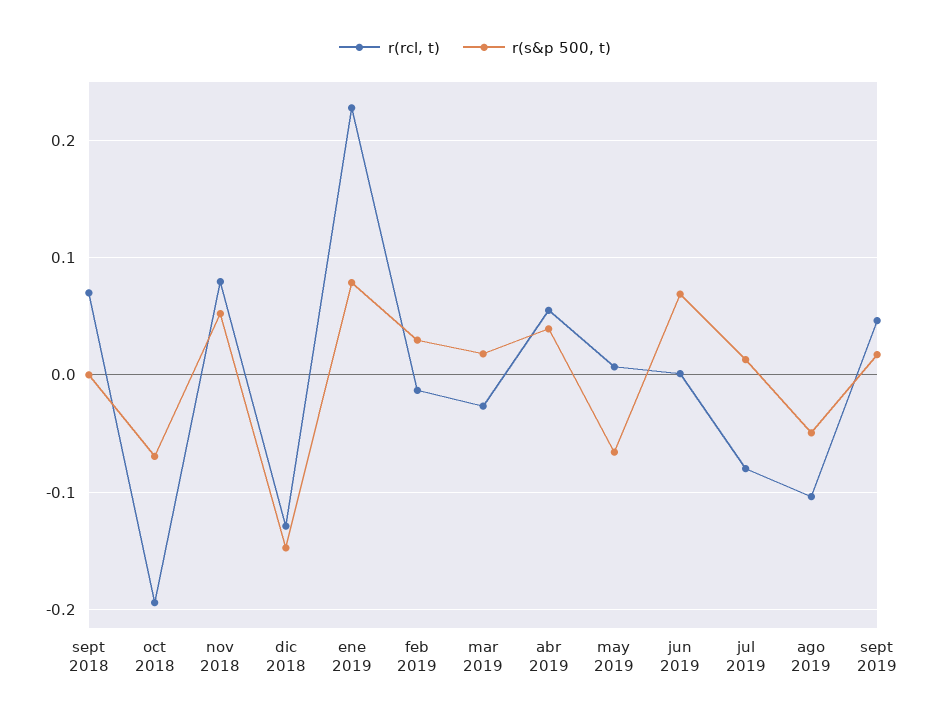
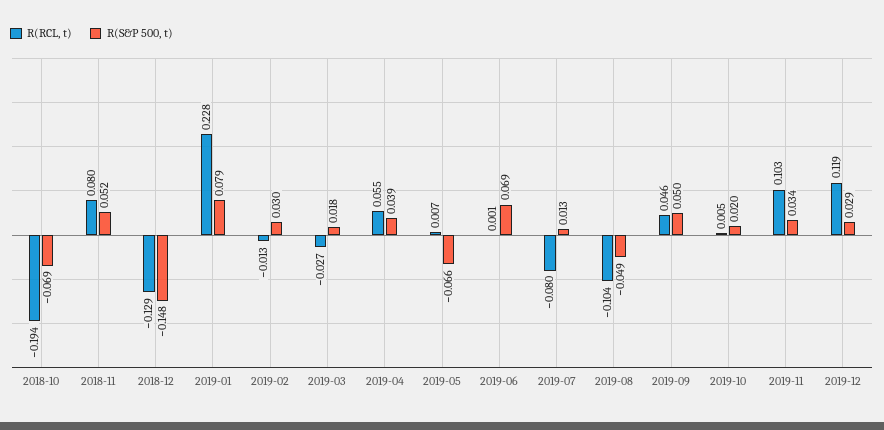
r(rcl, t), sept 2018: 0.07 -> none
r(s&p 500, t), sept 2018: 0 -> none
r(s&p 500, t), sept 2019: 0.02 -> 0.05
r(rcl, t), 2019-10: none -> 0.005
r(s&p 500, t), 2019-10: none -> 0.02
r(rcl, t), 2019-11: none -> 0.103
r(s&p 500, t), 2019-11: none -> 0.034
r(rcl, t), 2019-12: none -> 0.119
r(s&p 500, t), 2019-12: none -> 0.029

